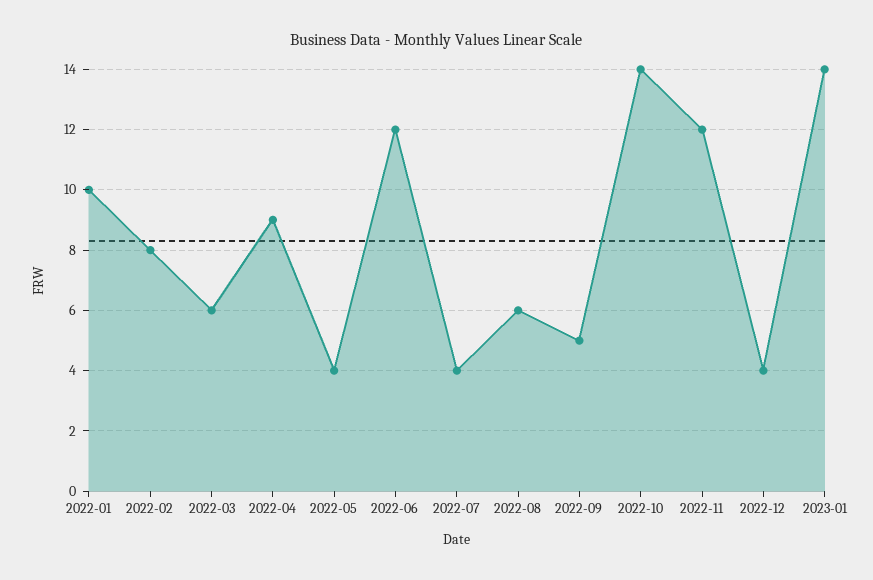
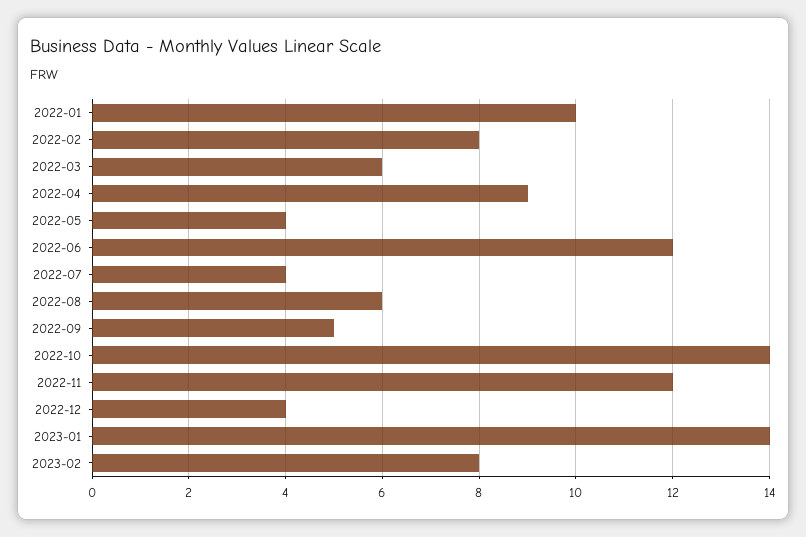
2023-02: none -> 8

